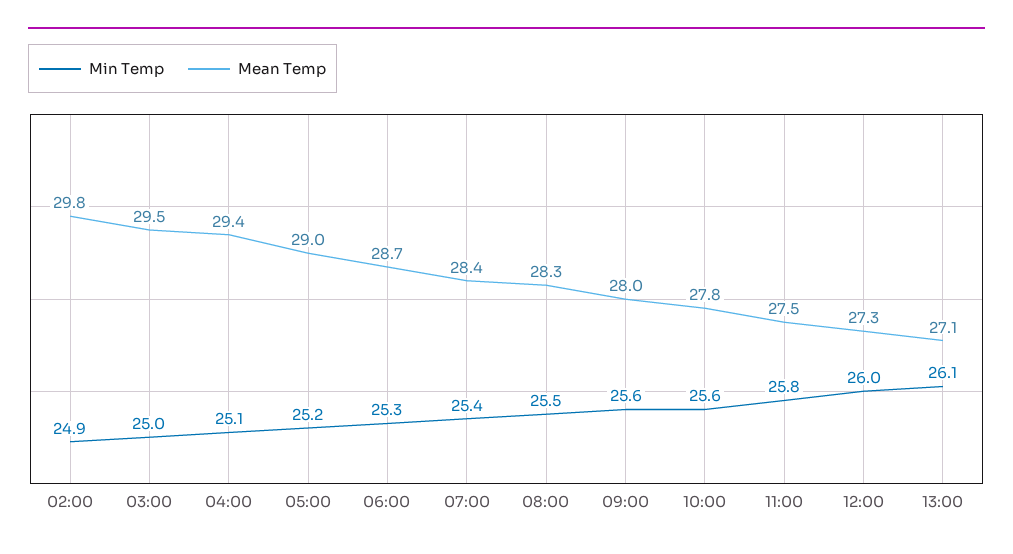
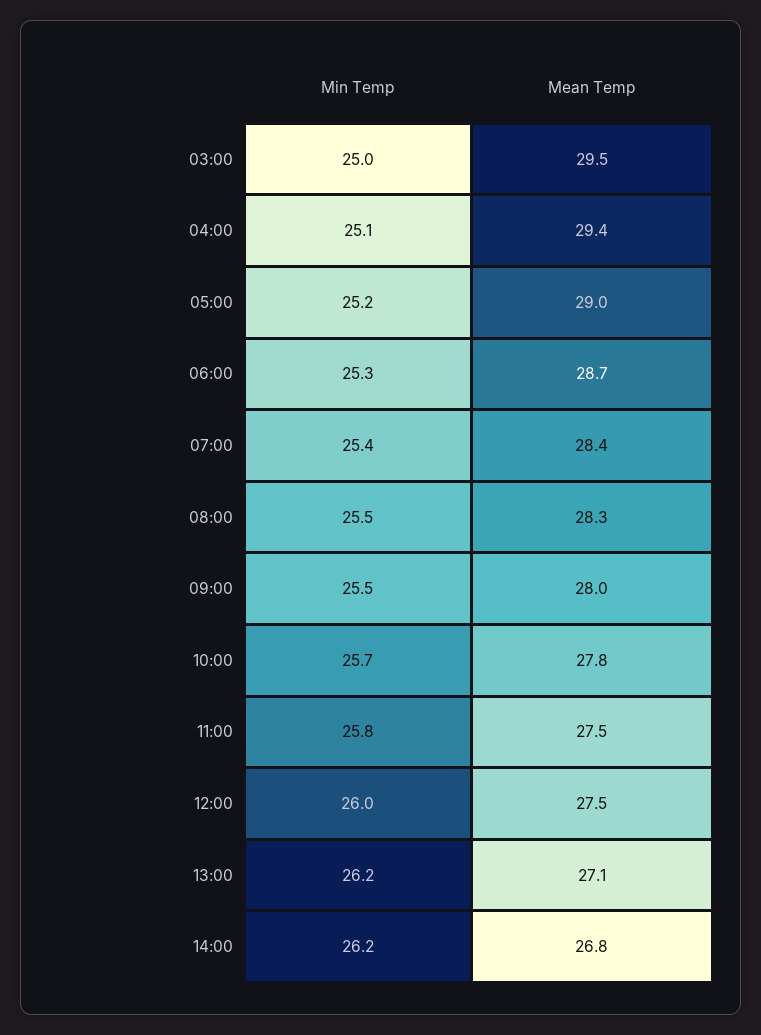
Min Temp, 02:00: 24.9 -> none
Mean Temp, 02:00: 29.8 -> none
Min Temp, 09:00: 25.6 -> 25.5
Min Temp, 10:00: 25.6 -> 25.7
Mean Temp, 12:00: 27.3 -> 27.5
Min Temp, 13:00: 26.1 -> 26.2
Min Temp, 14:00: none -> 26.2
Mean Temp, 14:00: none -> 26.8

